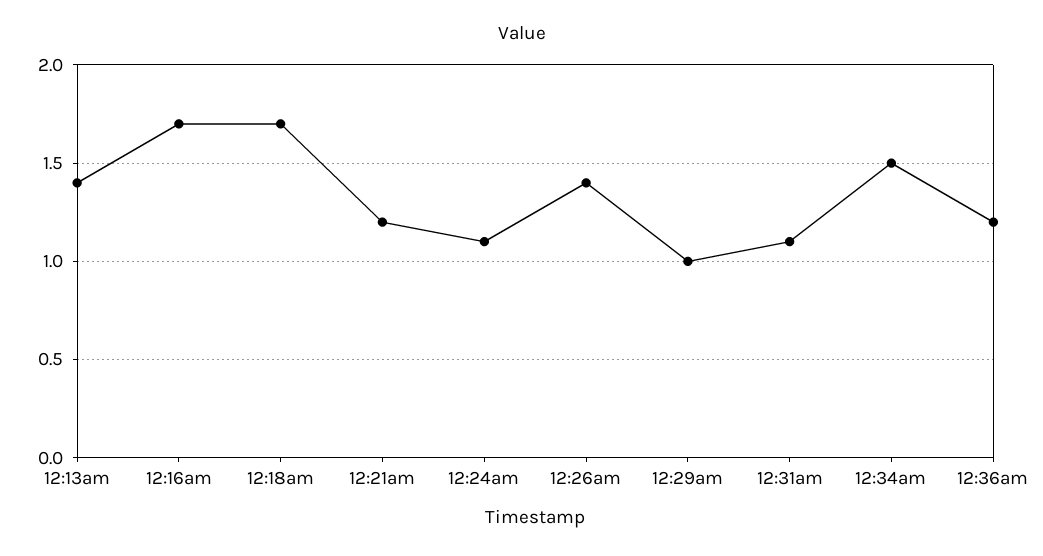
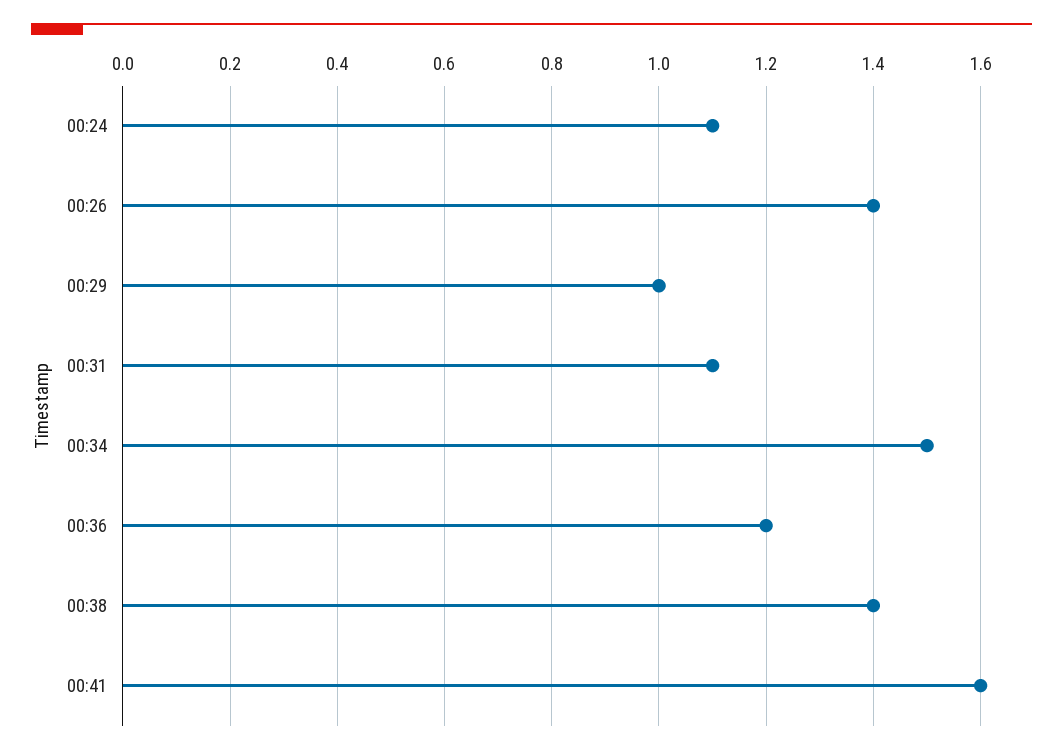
12:13am: 1.4 -> none
12:16am: 1.7 -> none
12:18am: 1.7 -> none
12:21am: 1.2 -> none
00:38: none -> 1.4
00:41: none -> 1.6

